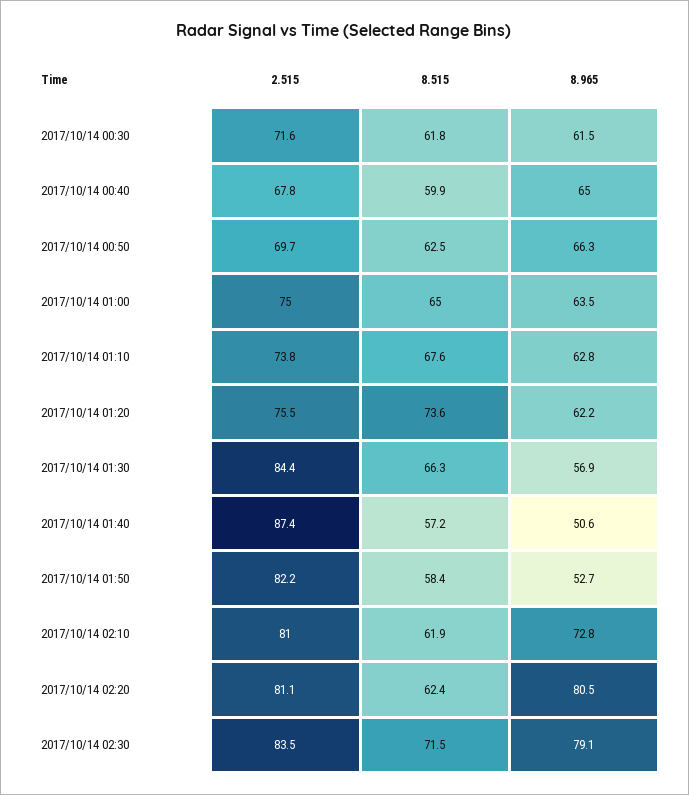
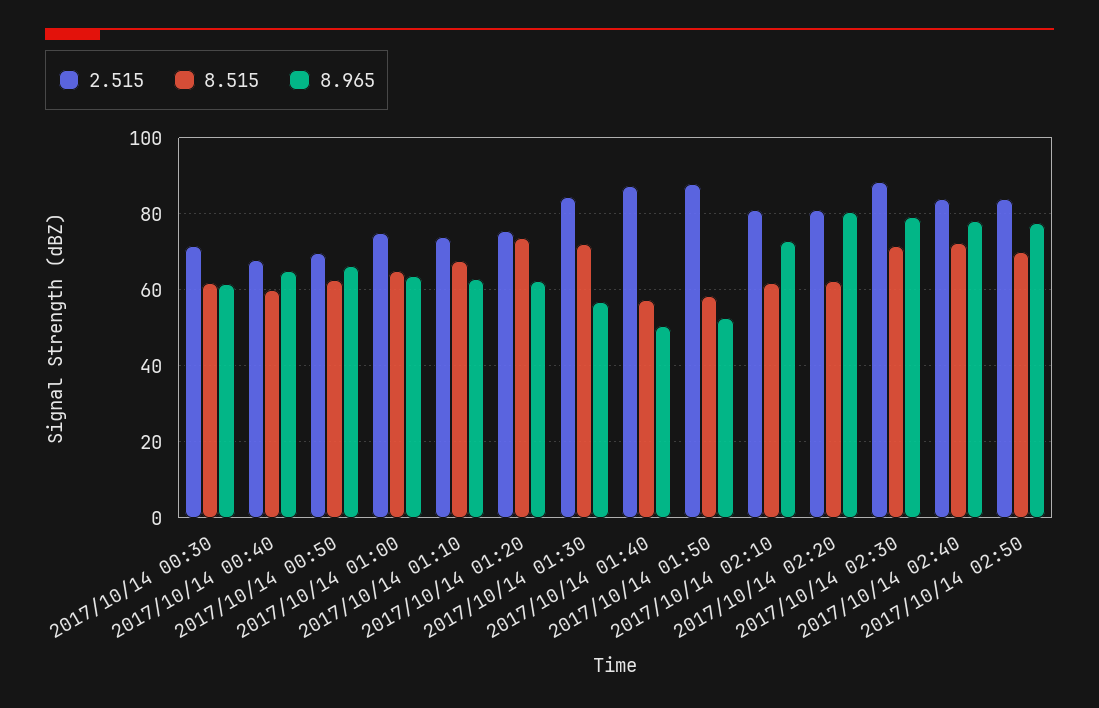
8.515, 2017/10/14 01:30: 66.3 -> 72
2.515, 2017/10/14 01:50: 82.2 -> 88
2.515, 2017/10/14 02:30: 83.5 -> 88
2.515, 2017/10/14 02:40: none -> 84
8.515, 2017/10/14 02:40: none -> 72
8.965, 2017/10/14 02:40: none -> 78
2.515, 2017/10/14 02:50: none -> 84
8.515, 2017/10/14 02:50: none -> 70
8.965, 2017/10/14 02:50: none -> 78

